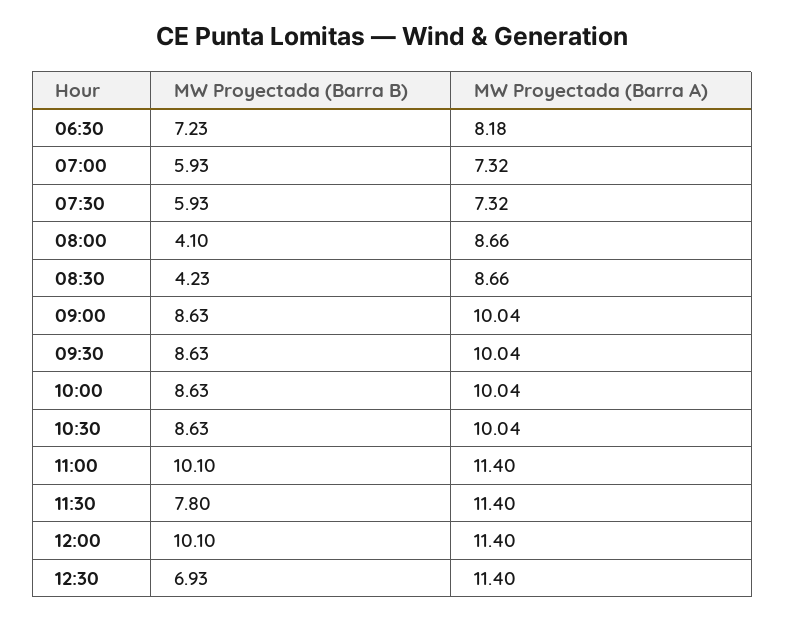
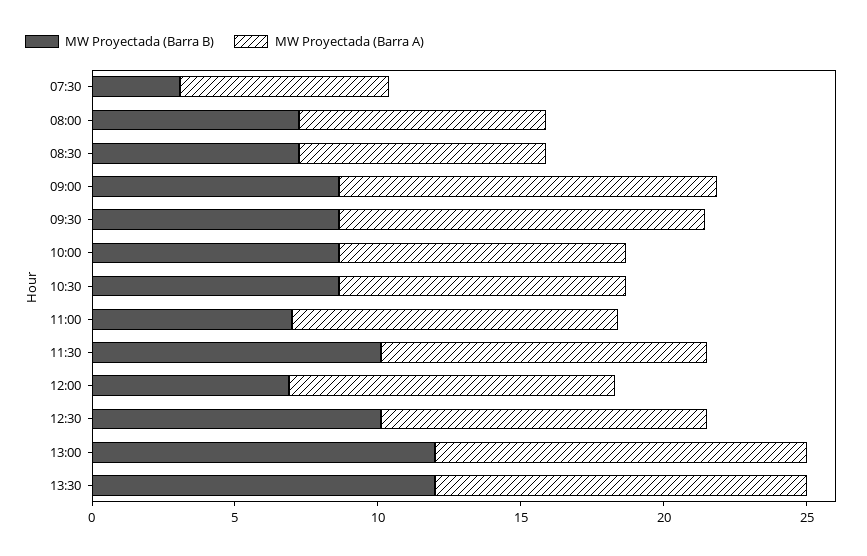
MW Proyectada (Barra B), 06:30: 7.23 -> none
MW Proyectada (Barra A), 06:30: 8.18 -> none
MW Proyectada (Barra B), 07:00: 5.93 -> none
MW Proyectada (Barra A), 07:00: 7.32 -> none
MW Proyectada (Barra B), 07:30: 5.93 -> 3
MW Proyectada (Barra B), 08:00: 4.1 -> 7
MW Proyectada (Barra B), 08:30: 4.23 -> 7
MW Proyectada (Barra A), 09:00: 10.04 -> 13
MW Proyectada (Barra A), 09:30: 10.04 -> 13
MW Proyectada (Barra B), 11:00: 10.1 -> 7
MW Proyectada (Barra B), 11:30: 7.8 -> 10
MW Proyectada (Barra B), 12:00: 10.1 -> 7
MW Proyectada (Barra B), 12:30: 6.93 -> 10
MW Proyectada (Barra B), 13:00: none -> 12
MW Proyectada (Barra A), 13:00: none -> 13
MW Proyectada (Barra B), 13:30: none -> 12
MW Proyectada (Barra A), 13:30: none -> 13

